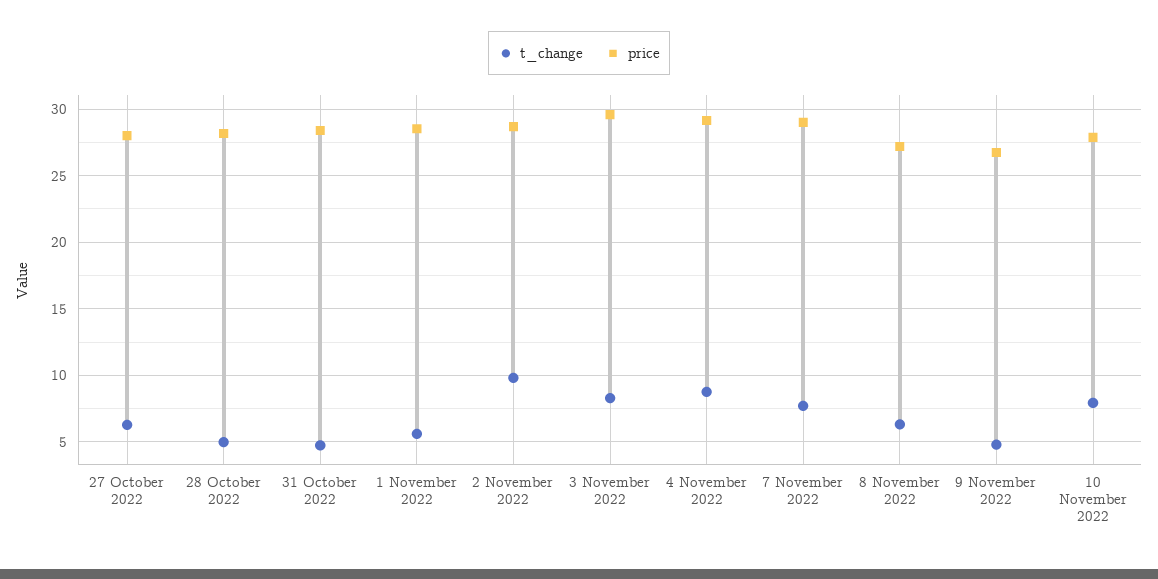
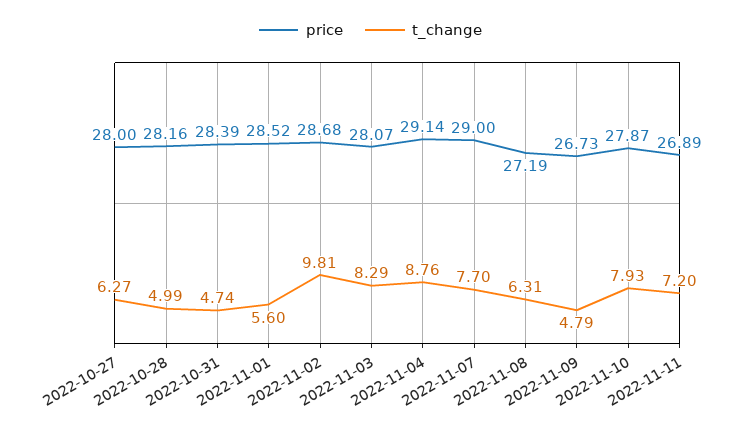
price, 3 November 2022: 29.5 -> 28.07
price, 2022-11-11: none -> 26.89
t_change, 2022-11-11: none -> 7.2

